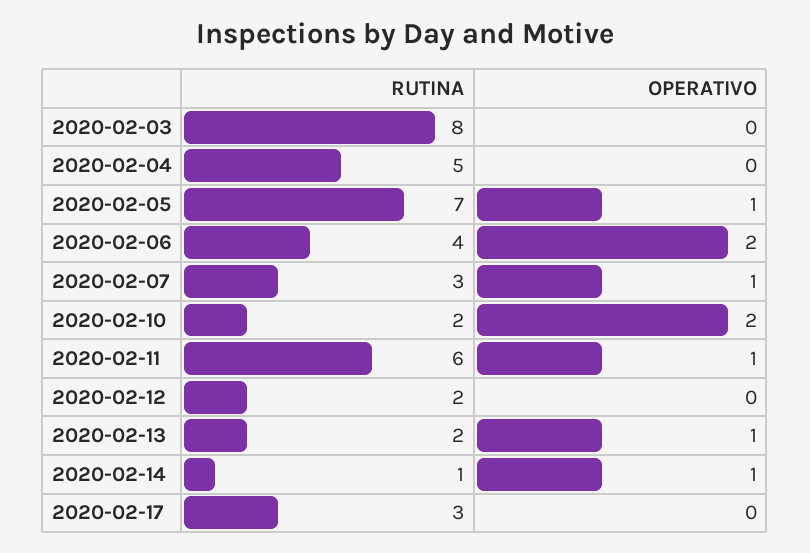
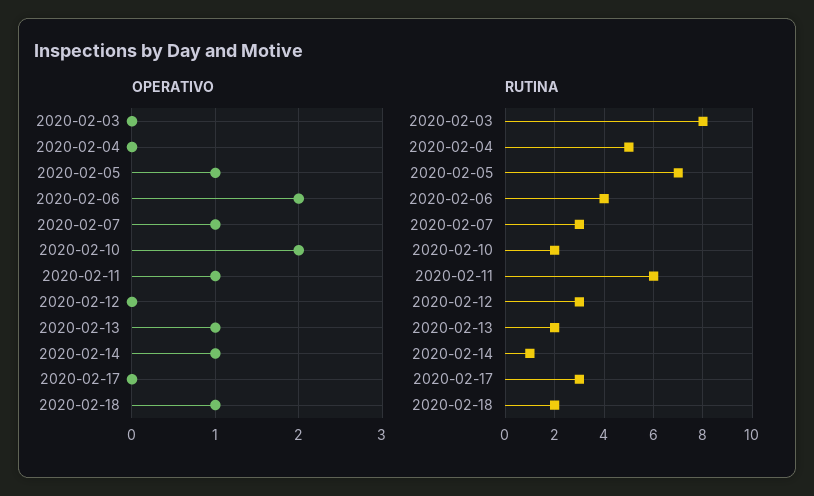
RUTINA, 2020-02-12: 2 -> 3
OPERATIVO, 2020-02-18: none -> 1
RUTINA, 2020-02-18: none -> 2

